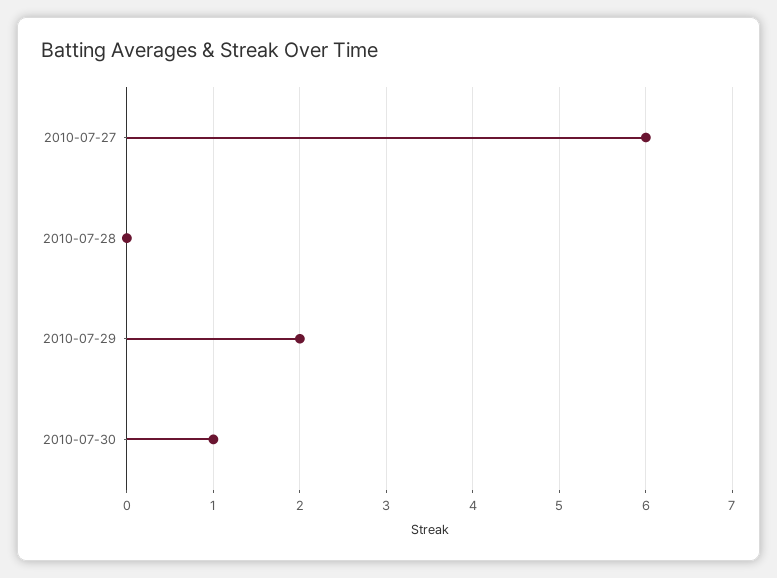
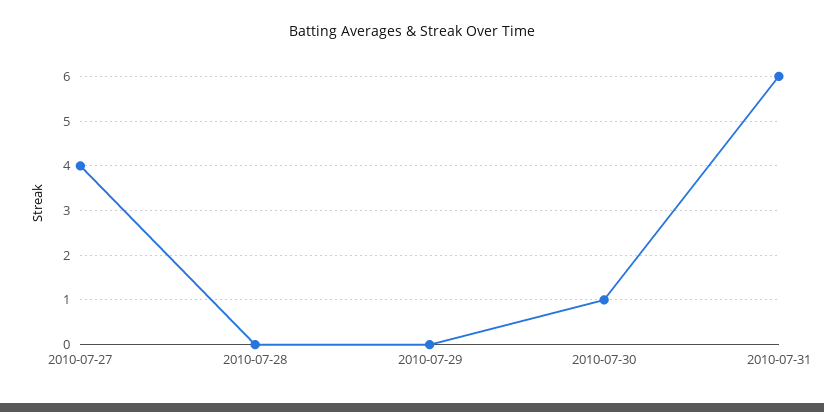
2010-07-27: 6 -> 4
2010-07-29: 2 -> 0
2010-07-31: none -> 6

